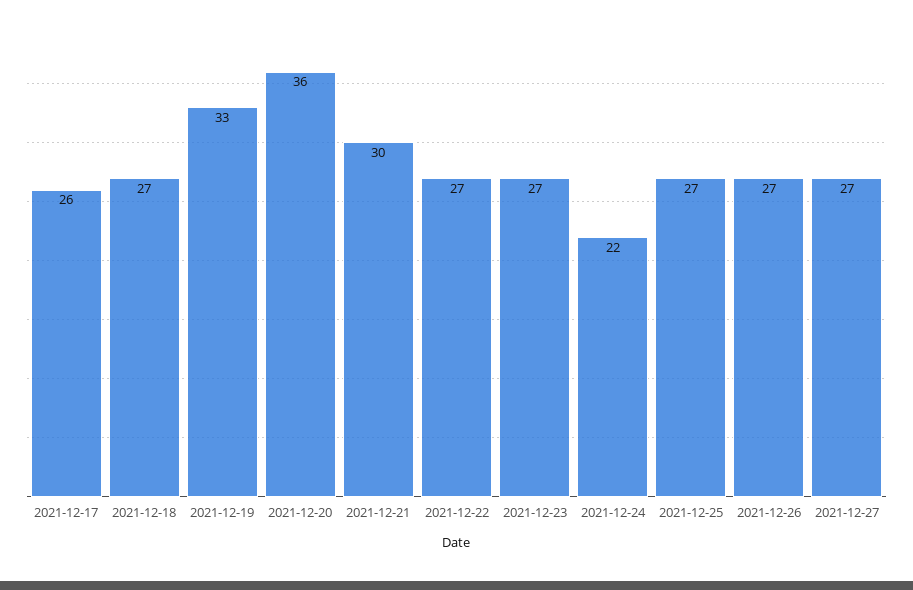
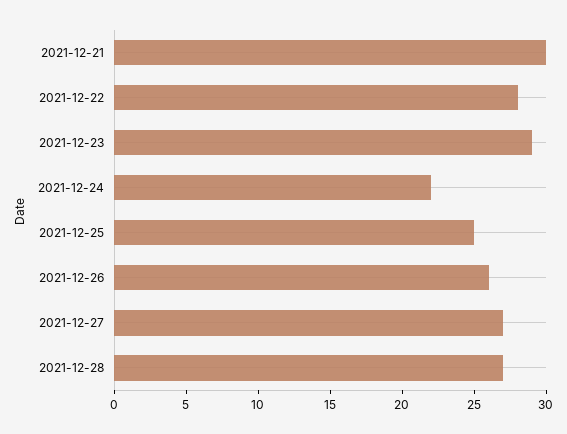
2021-12-17: 26 -> none
2021-12-18: 27 -> none
2021-12-19: 33 -> none
2021-12-20: 36 -> none
2021-12-22: 27 -> 28
2021-12-23: 27 -> 29
2021-12-25: 27 -> 25
2021-12-26: 27 -> 26
2021-12-28: none -> 27

